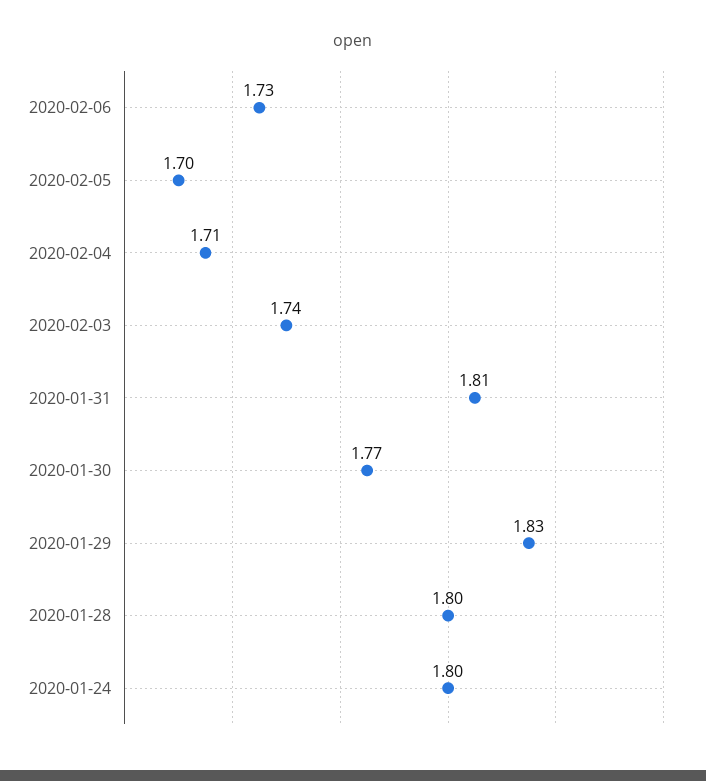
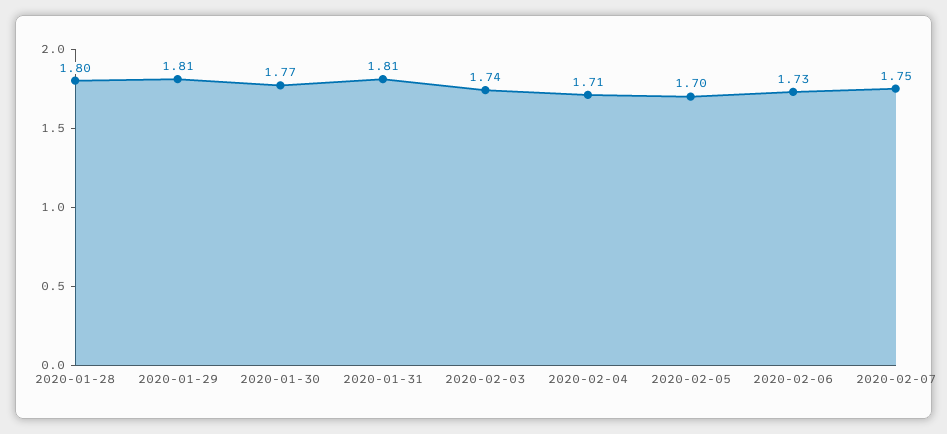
2020-01-29: 1.83 -> 1.81
2020-01-24: 1.8 -> none
2020-02-07: none -> 1.75

